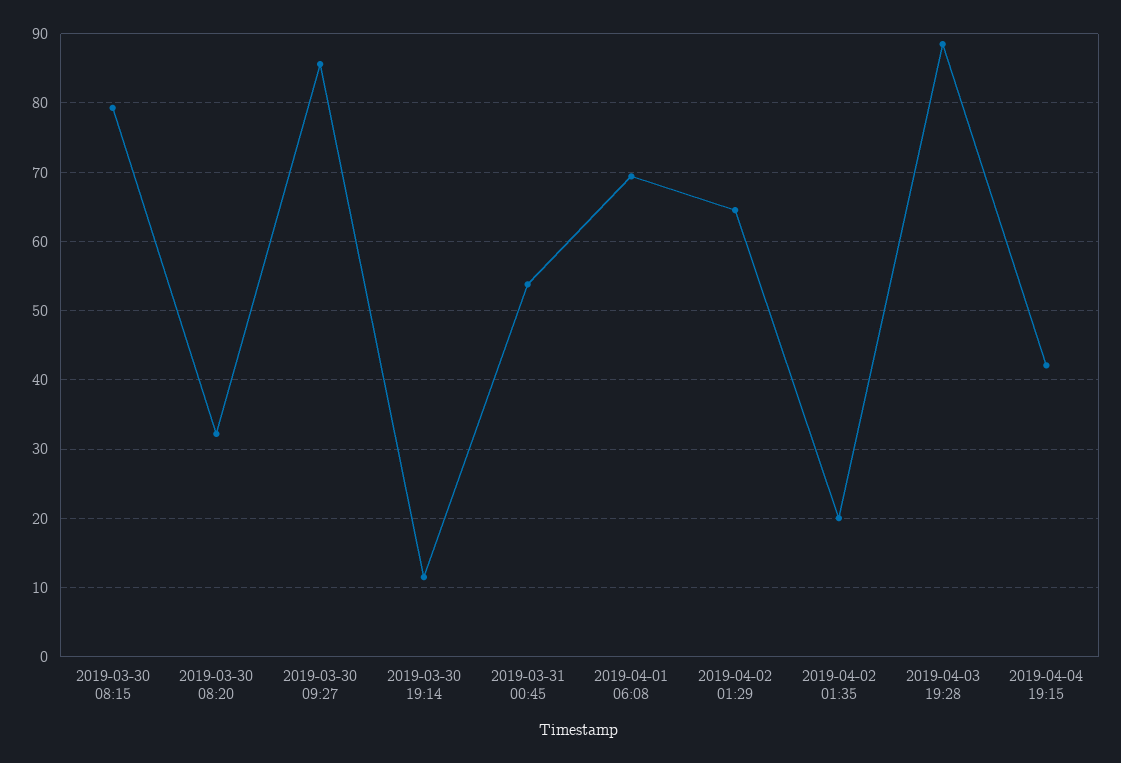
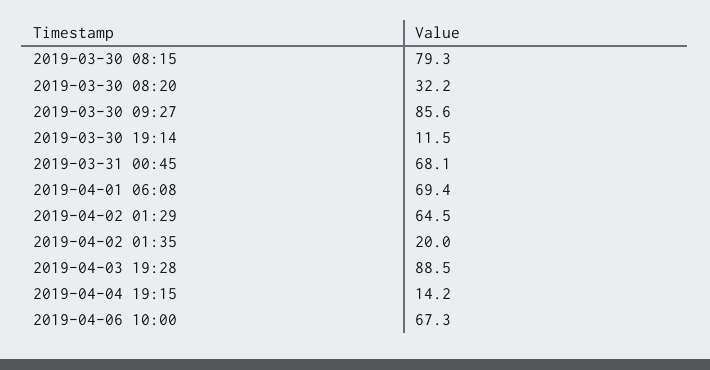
2019-03-31 00:45: 54 -> 68.1
2019-04-04 19:15: 42 -> 14.2
2019-04-06 10:00: none -> 67.3

